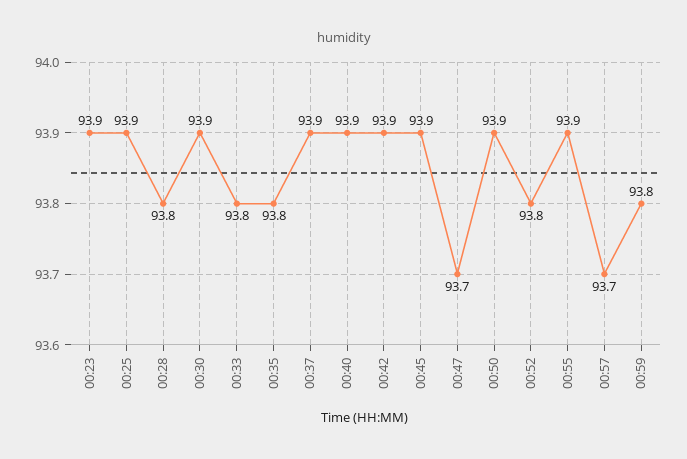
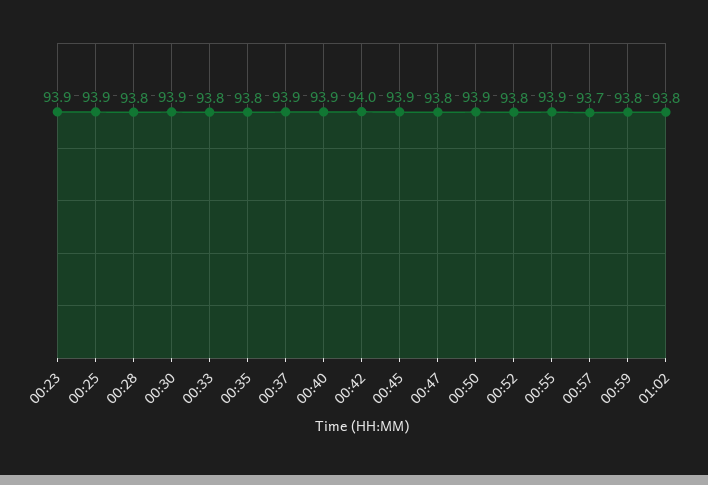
00:42: 93.9 -> 94
00:47: 93.7 -> 93.8
01:02: none -> 93.8

